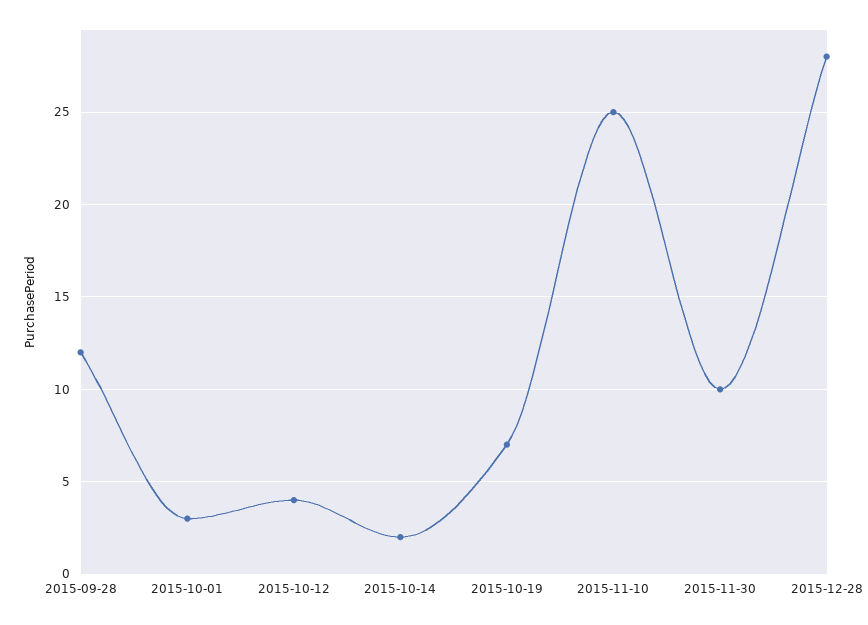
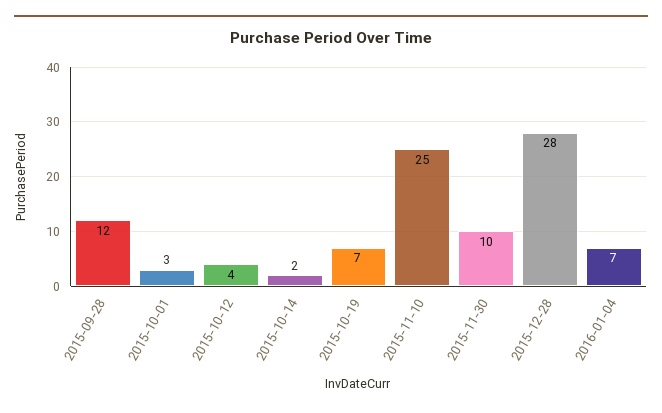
2016-01-04: none -> 7

